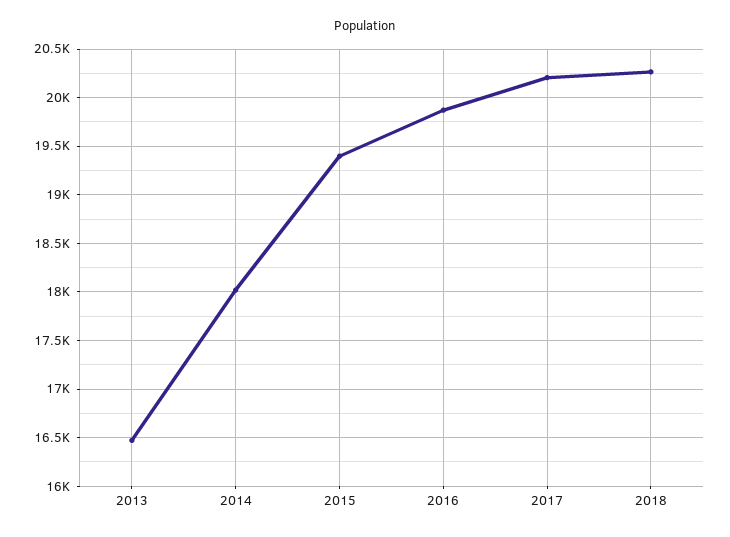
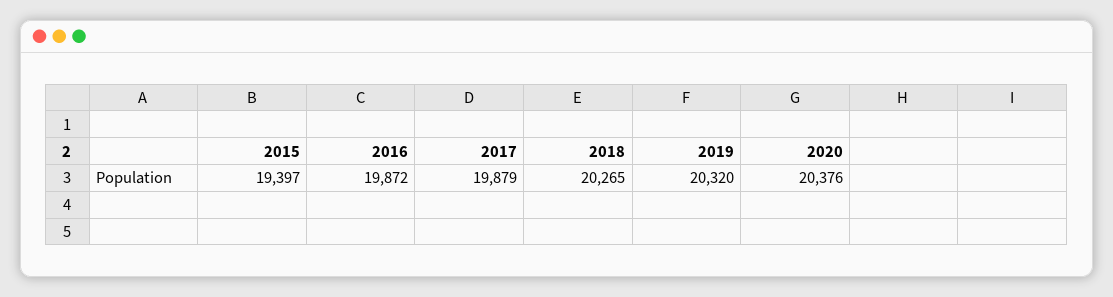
2013: 16500 -> none
2014: 18000 -> none
2017: 20200 -> 19879
2019: none -> 20320
2020: none -> 20376

